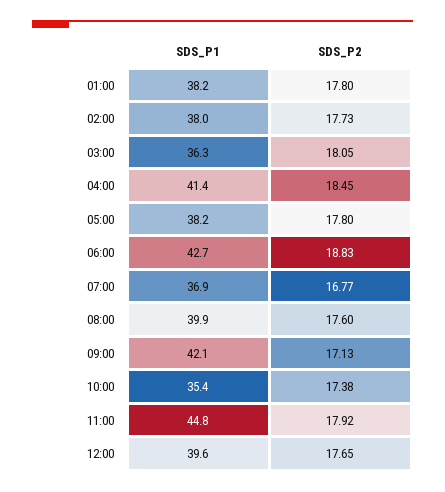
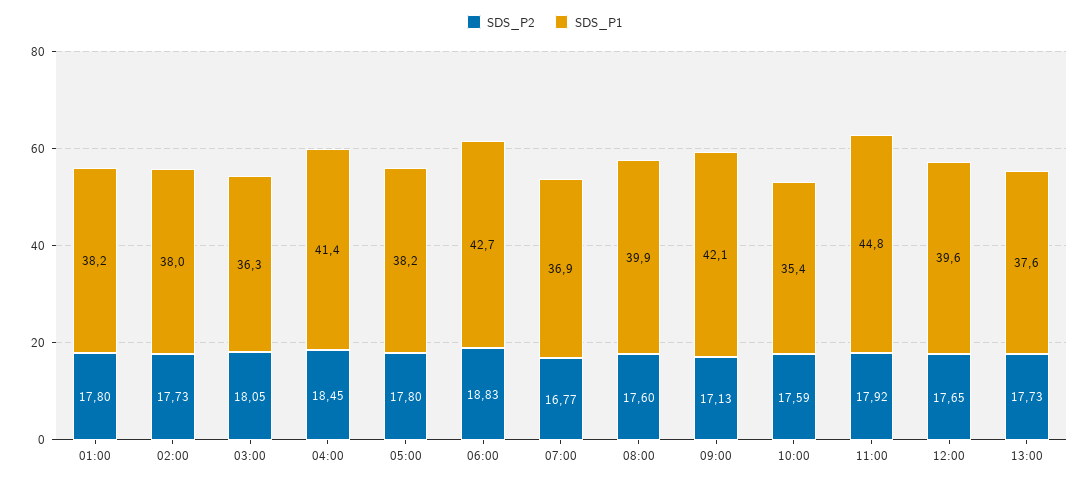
SDS_P2, 10:00: 17.38 -> 17.59
SDS_P2, 13:00: none -> 17.73
SDS_P1, 13:00: none -> 37.6

